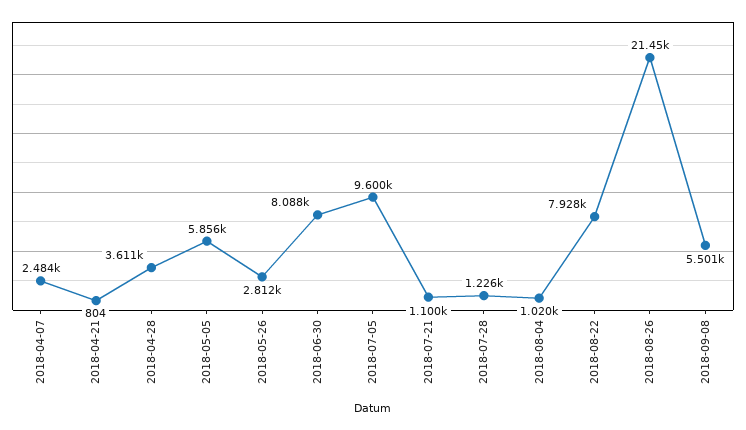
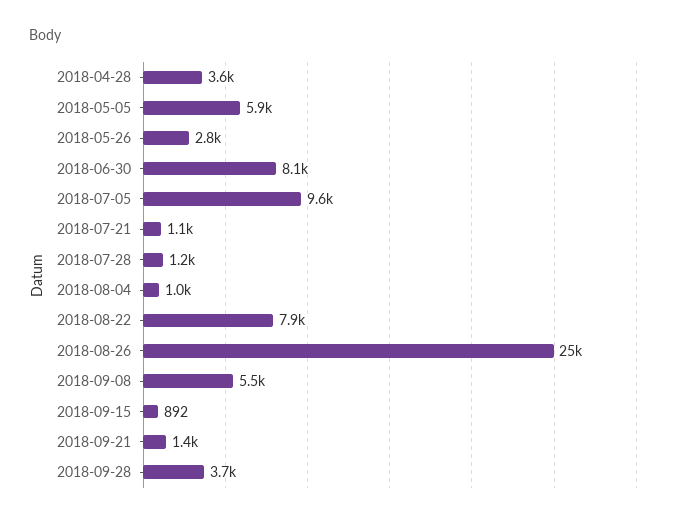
2018-04-07: 2484 -> none
2018-04-21: 804 -> none
2018-08-26: 21450 -> 25000
2018-09-15: none -> 892
2018-09-21: none -> 1400
2018-09-28: none -> 3700

